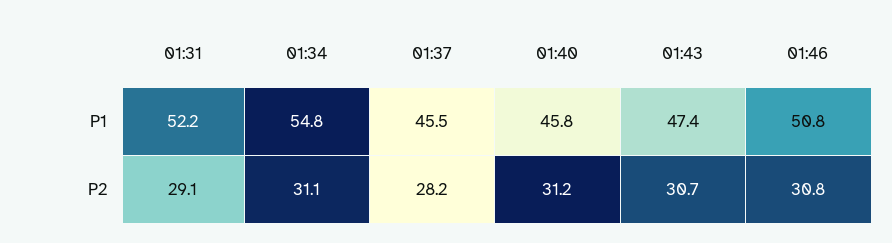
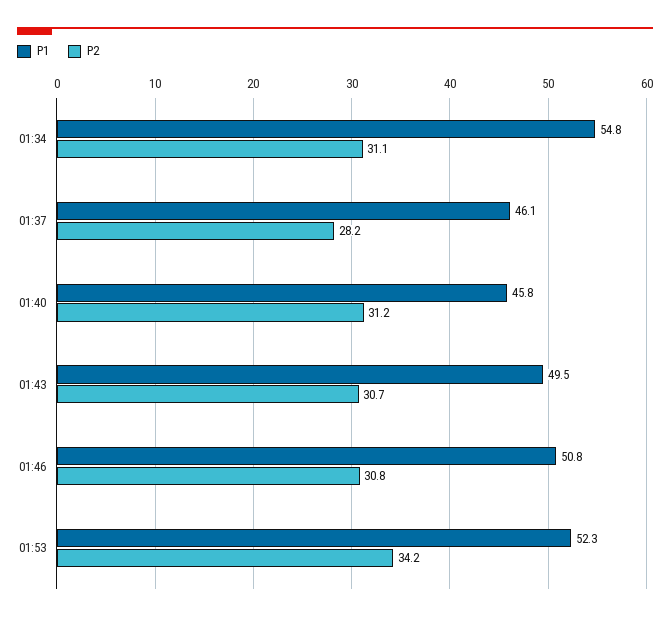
P1, 01:31: 52.2 -> none
P1, 01:37: 45.5 -> 46.1
P1, 01:43: 47.4 -> 49.5
P2, 01:31: 29.1 -> none
P1, 01:53: none -> 52.3
P2, 01:53: none -> 34.2

